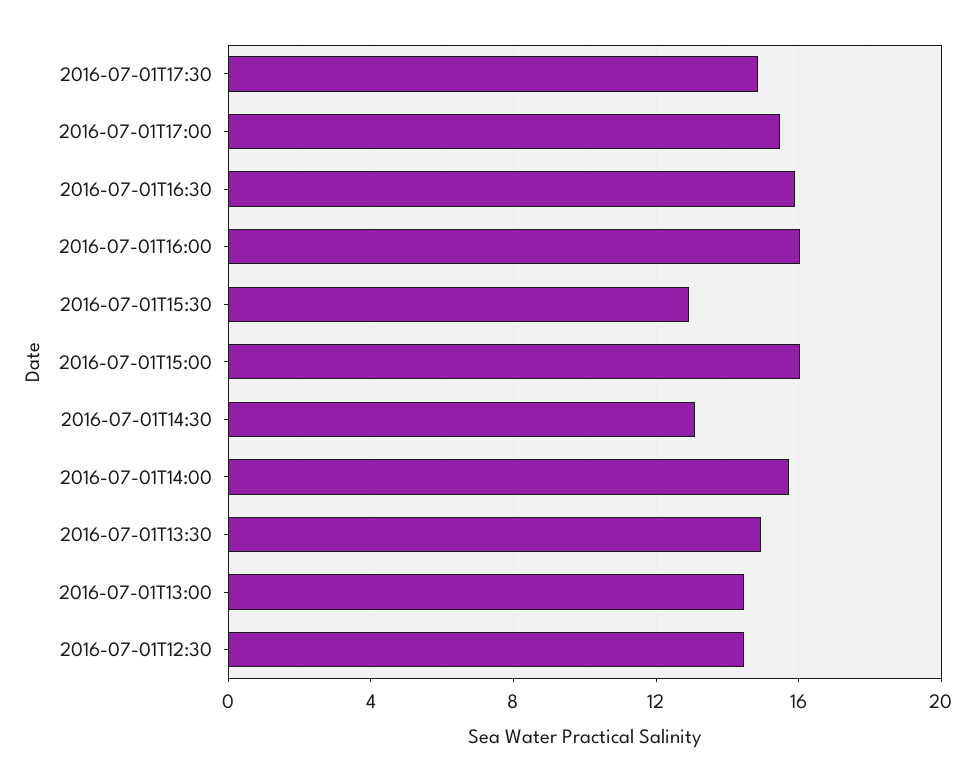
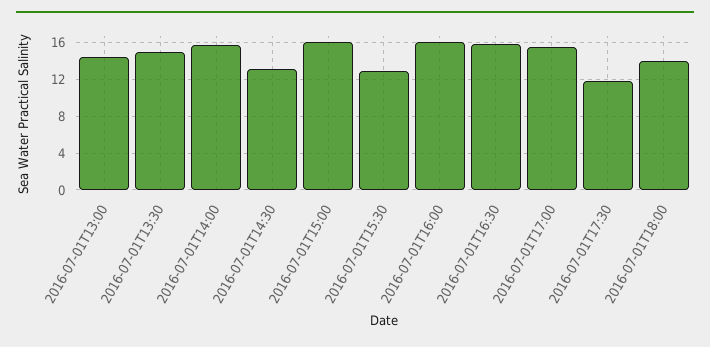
2016-07-01T17:30: 15 -> 12
2016-07-01T12:30: 14.5 -> none
2016-07-01T18:00: none -> 14

